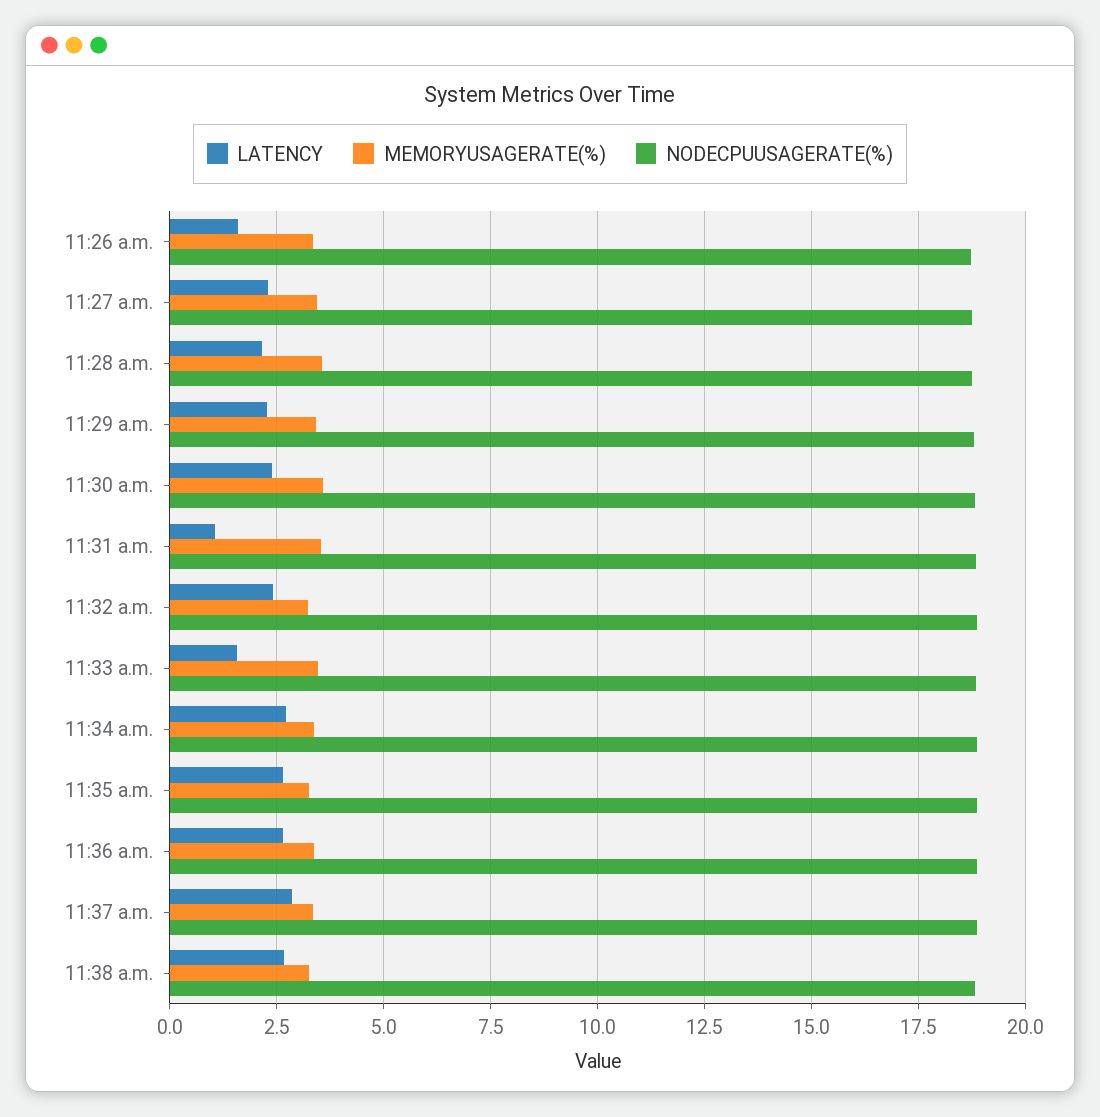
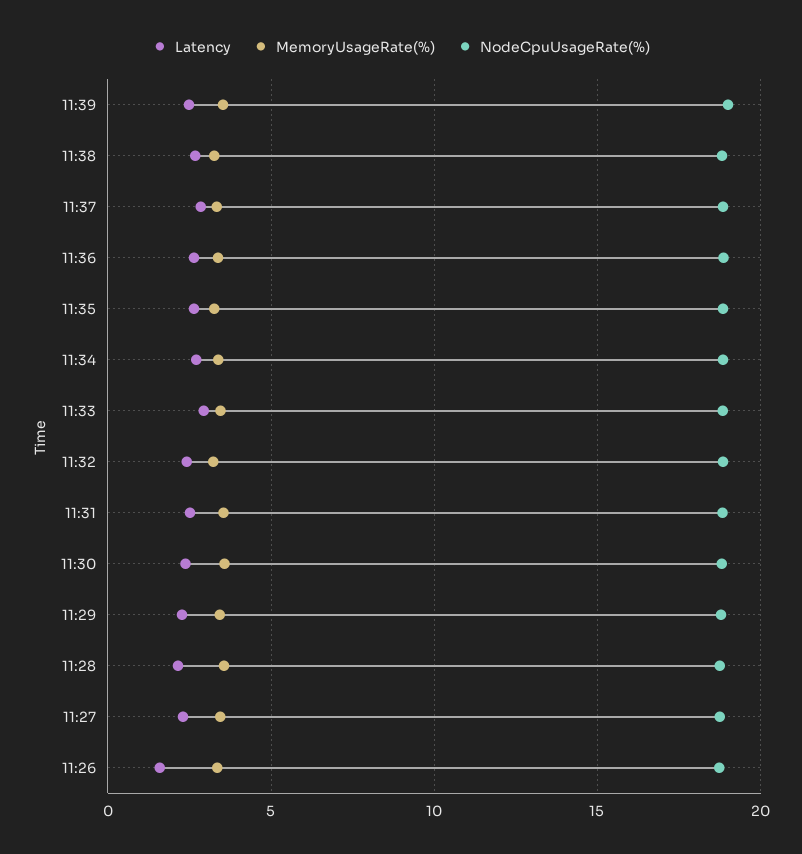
LATENCY, 11:31 a.m.: 1 -> 2.5
LATENCY, 11:33 a.m.: 1.5 -> 3
LATENCY, 11:39: none -> 2.5
MEMORYUSAGERATE(%), 11:39: none -> 3.5
NODECPUUSAGERATE(%), 11:39: none -> 19

